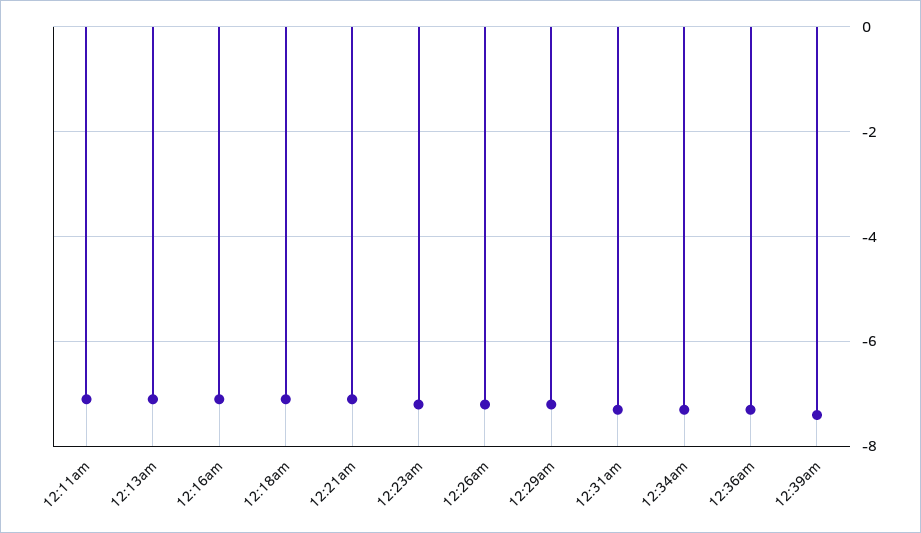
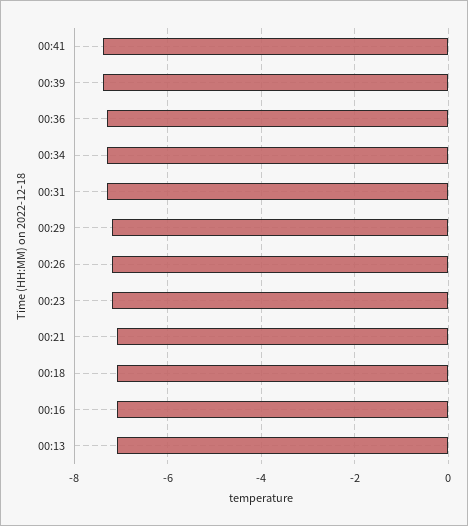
12:11am: -7 -> none
00:41: none -> -7.5

